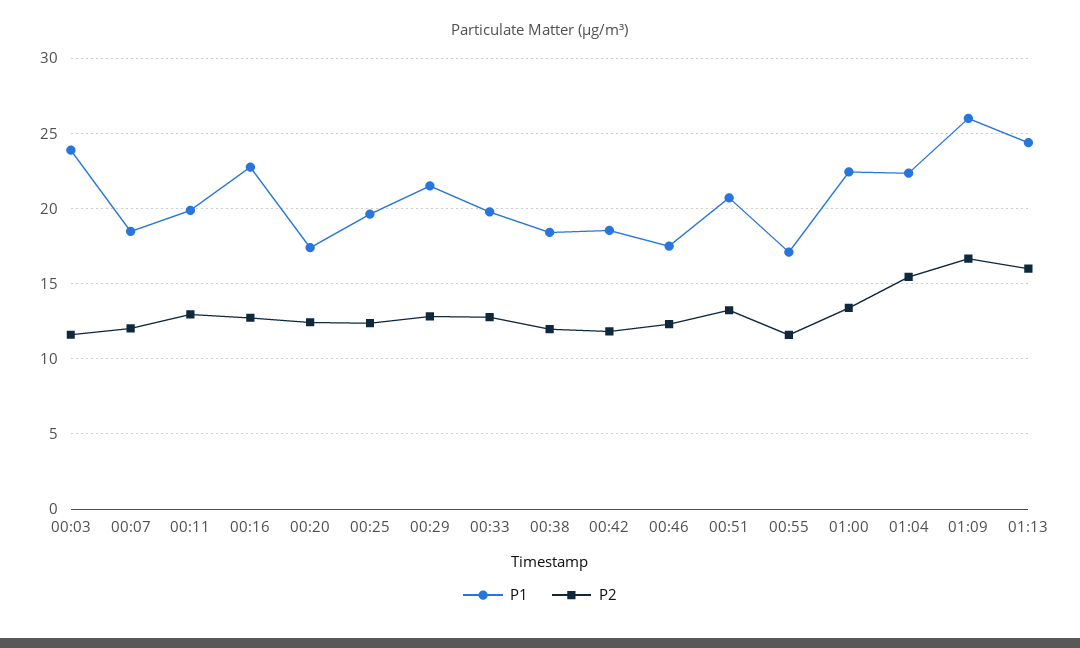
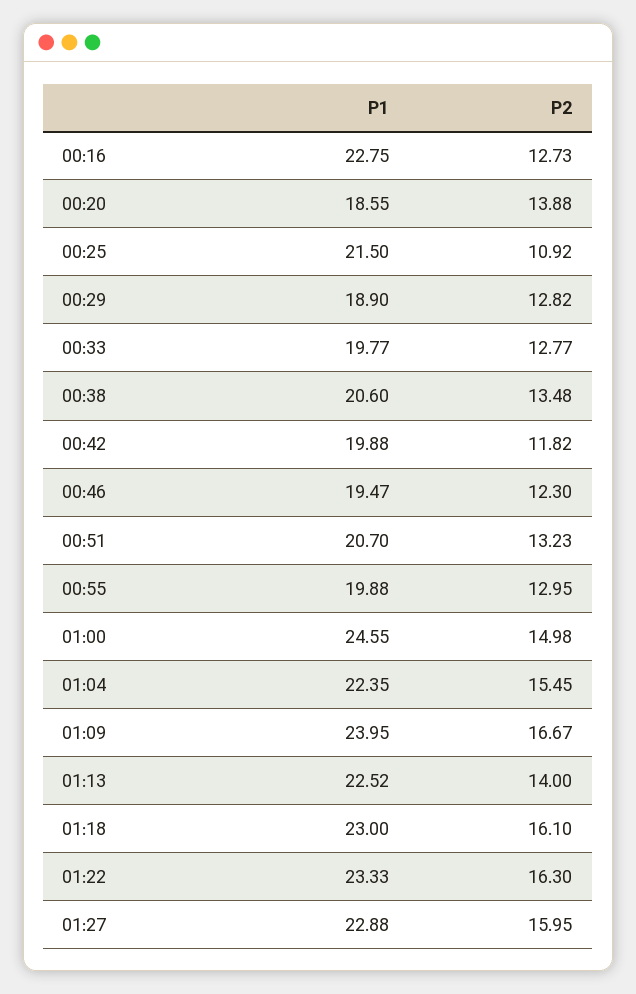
P1, 00:03: 24 -> none
P2, 00:03: 11.5 -> none
P1, 00:07: 18.5 -> none
P2, 00:07: 12 -> none
P1, 00:11: 20 -> none
P2, 00:11: 13 -> none
P1, 00:20: 17.5 -> 18.55
P2, 00:20: 12.5 -> 13.88
P1, 00:25: 19.5 -> 21.5
P2, 00:25: 12.5 -> 10.92
P1, 00:29: 21.5 -> 18.9
P1, 00:38: 18.5 -> 20.6
P2, 00:38: 12 -> 13.48
P1, 00:42: 18.5 -> 19.88
P1, 00:46: 17.5 -> 19.47
P1, 00:55: 17 -> 19.88
P2, 00:55: 11.5 -> 12.95
P1, 01:00: 22.5 -> 24.55
P2, 01:00: 13.5 -> 14.98
P1, 01:09: 26 -> 23.95
P1, 01:13: 24.5 -> 22.52
P2, 01:13: 16 -> 14
P1, 01:18: none -> 23
P2, 01:18: none -> 16.1
P1, 01:22: none -> 23.33
P2, 01:22: none -> 16.3
P1, 01:27: none -> 22.88
P2, 01:27: none -> 15.95

